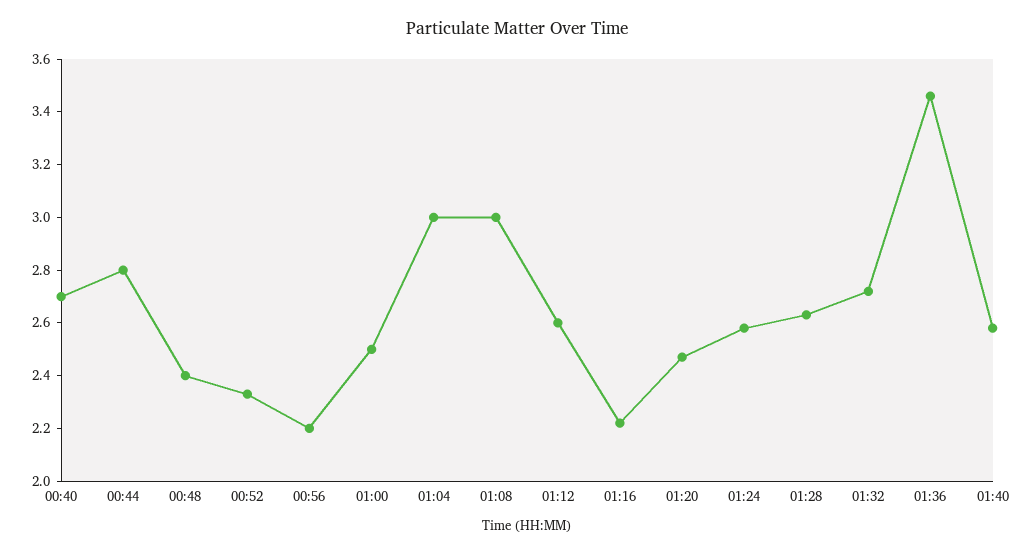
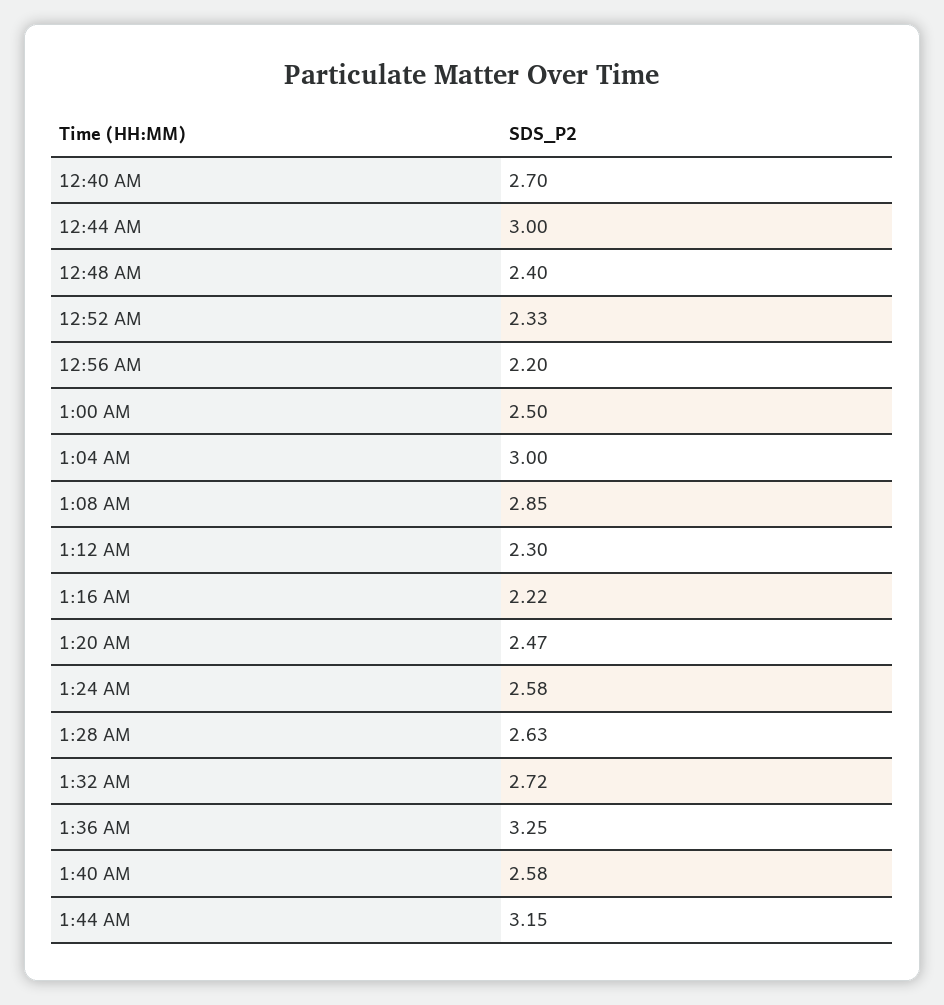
00:44: 2.8 -> 3
01:08: 3 -> 2.85
01:12: 2.6 -> 2.3
01:36: 3.45 -> 3.25
1:44 AM: none -> 3.15

